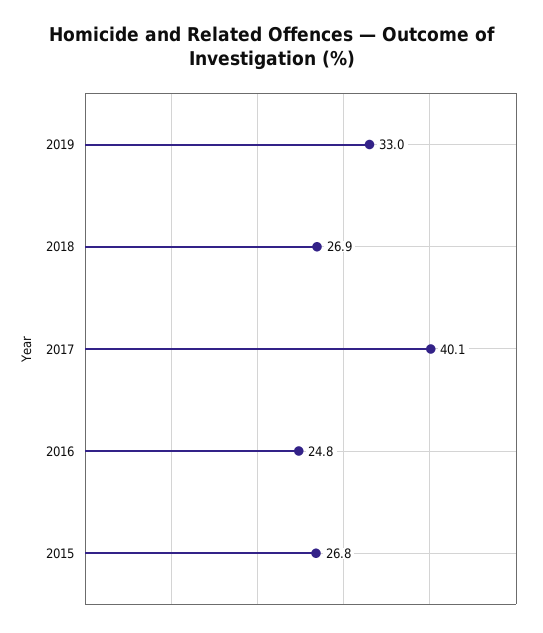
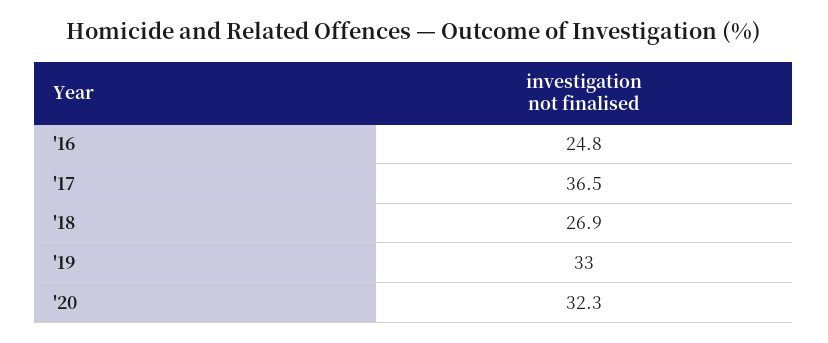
2017: 40.1 -> 36.5
2015: 26.8 -> none
'20: none -> 32.3

